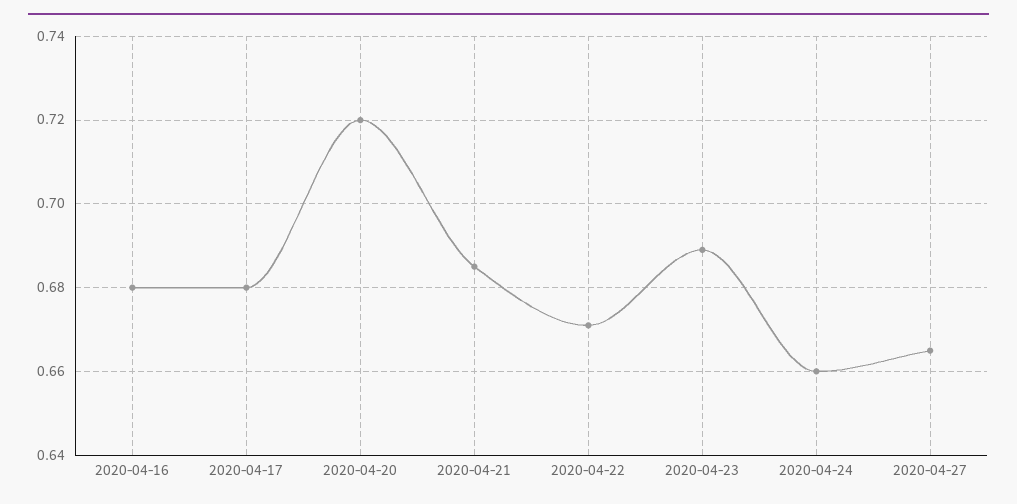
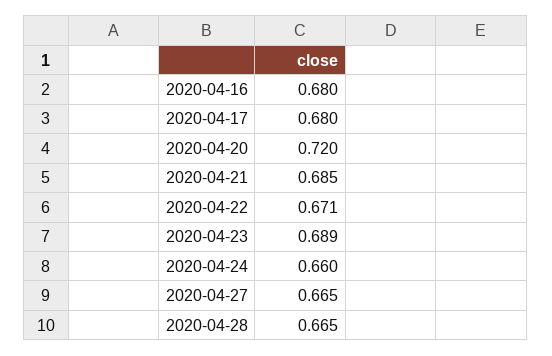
2020-04-28: none -> 0.665

